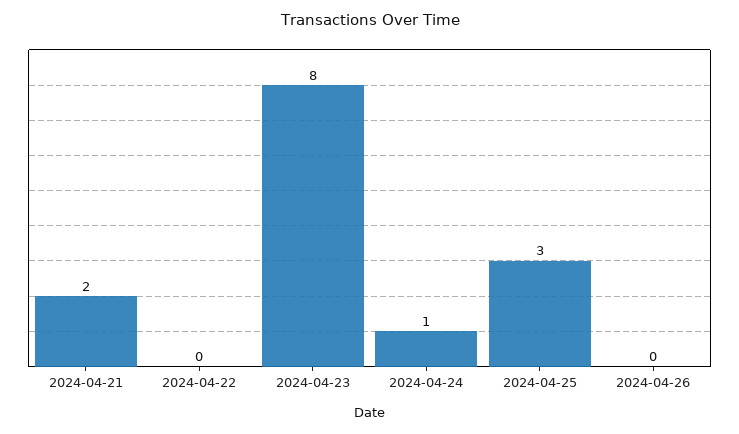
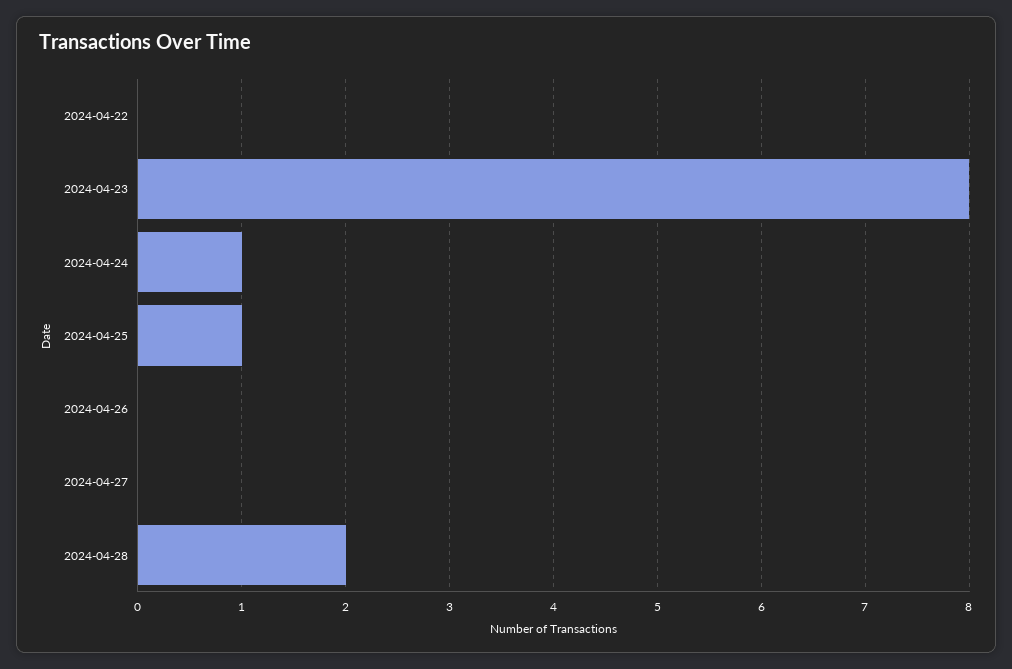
2024-04-21: 2 -> none
2024-04-25: 3 -> 1
2024-04-27: none -> 0
2024-04-28: none -> 2

